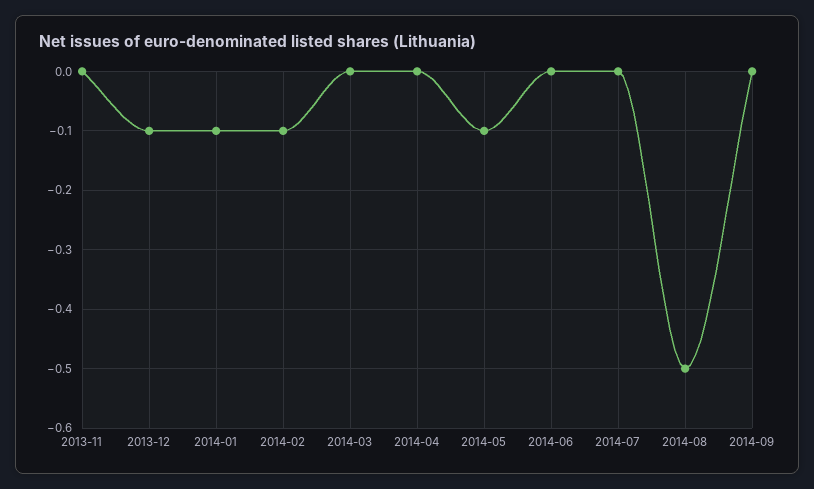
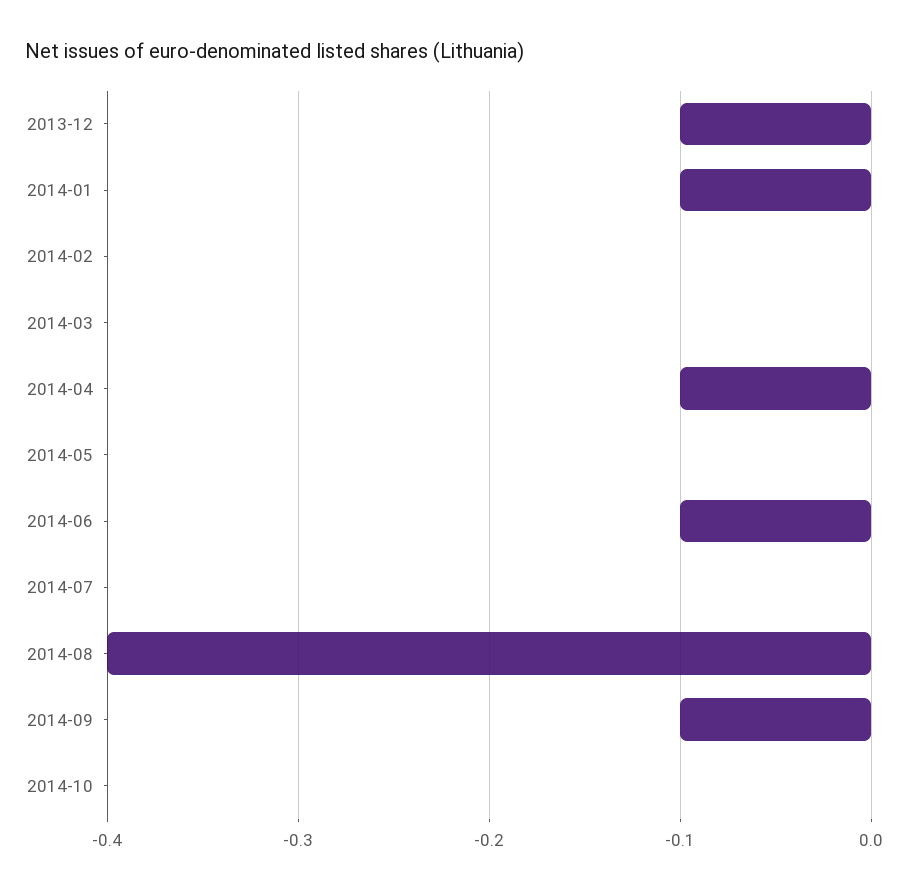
2013-11: 0 -> none
2014-02: -0.1 -> 0
2014-04: 0 -> -0.1
2014-05: -0.1 -> 0
2014-06: 0 -> -0.1
2014-08: -0.5 -> -0.4
2014-09: 0 -> -0.1
2014-10: none -> 0

